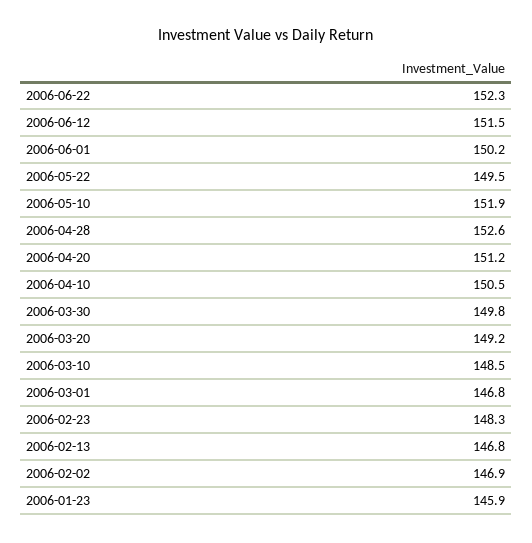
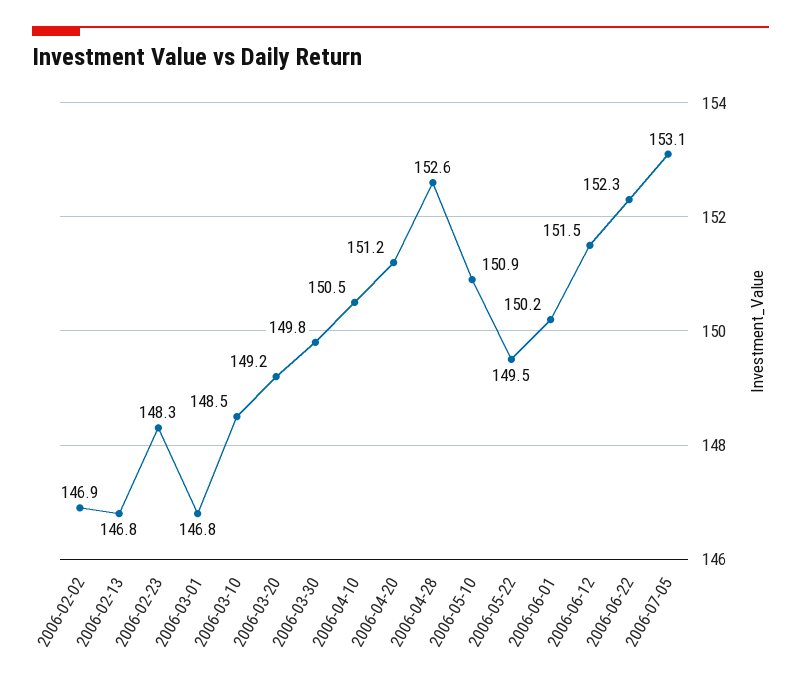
2006-05-10: 151.9 -> 150.9
2006-01-23: 145.9 -> none
2006-07-05: none -> 153.1

